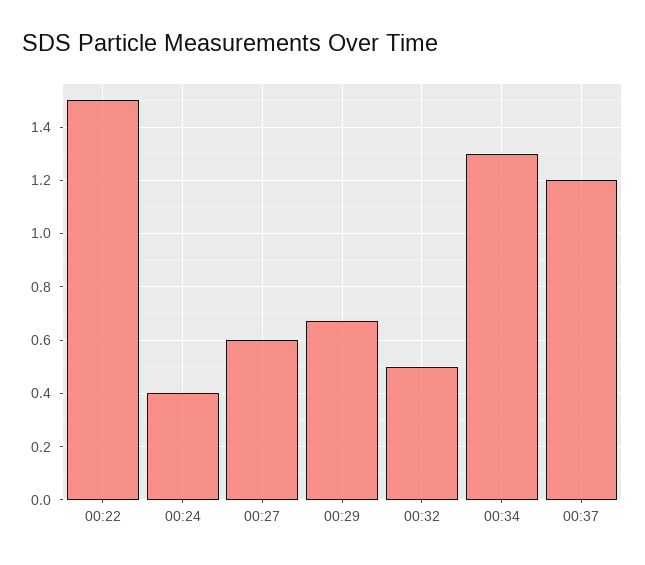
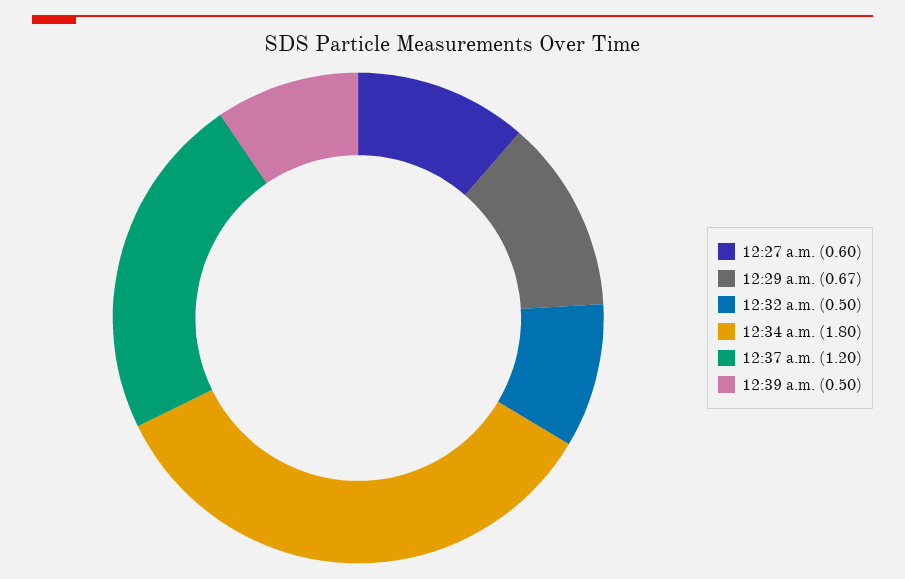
00:22: 1.5 -> none
00:24: 0.4 -> none
00:34: 1.3 -> 1.8
12:39 a.m.: none -> 0.5

